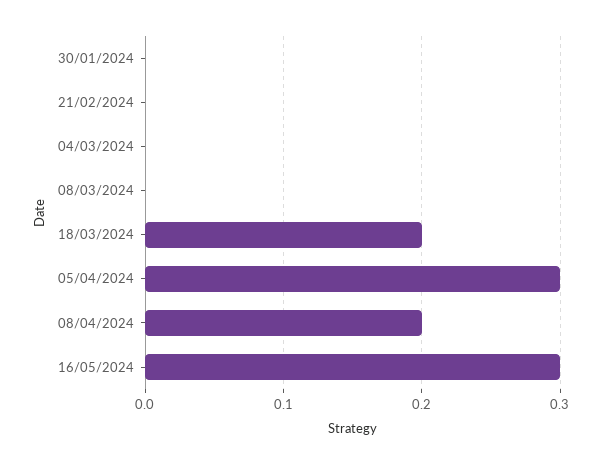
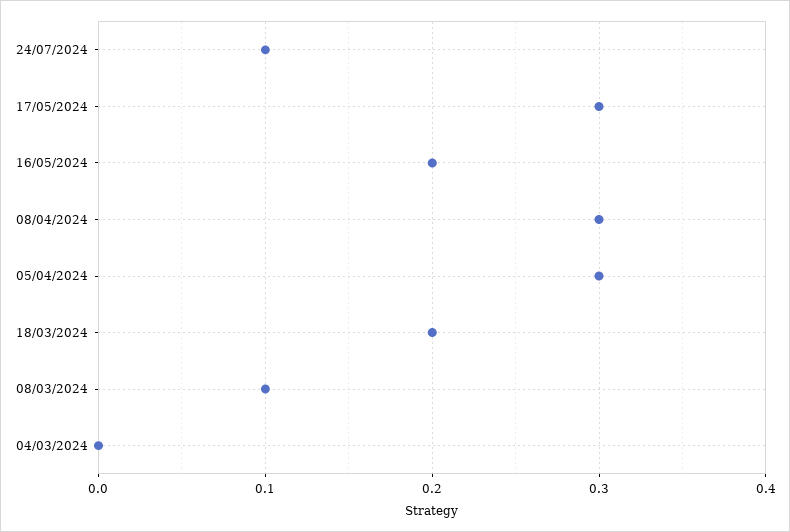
30/01/2024: 0 -> none
21/02/2024: 0 -> none
08/03/2024: 0 -> 0.1
08/04/2024: 0.2 -> 0.3
16/05/2024: 0.3 -> 0.2
24/07/2024: none -> 0.1
17/05/2024: none -> 0.3

